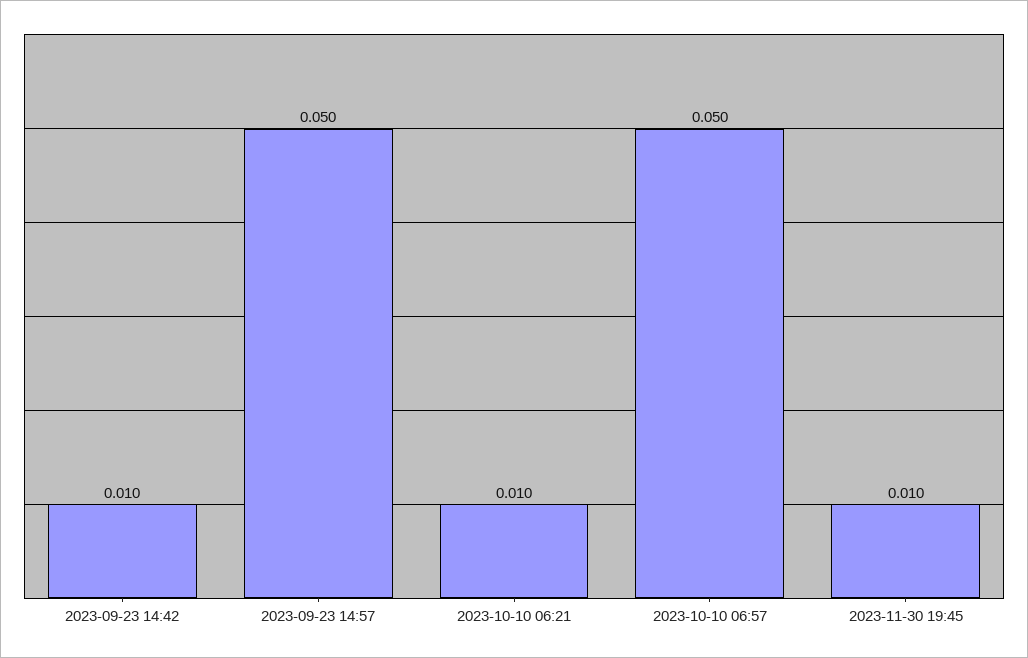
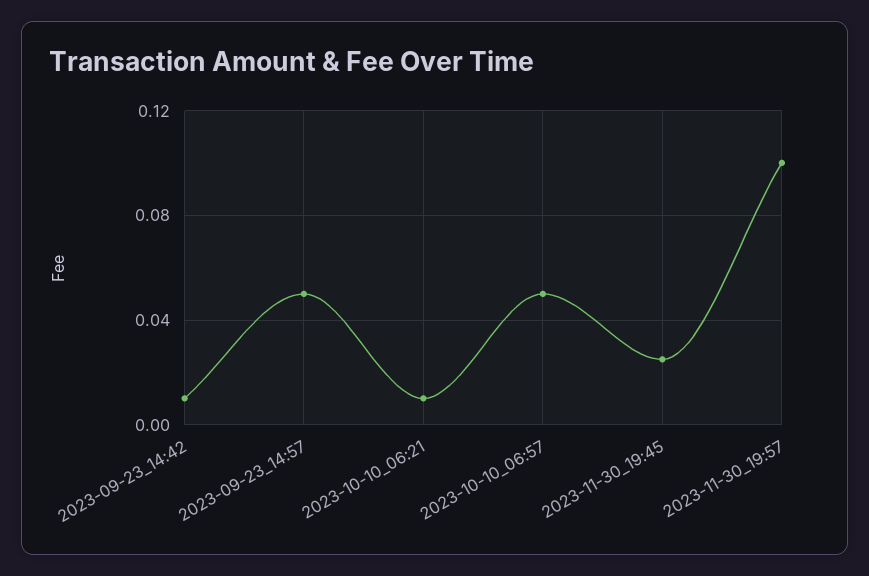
2023-11-30 19:45: 0.01 -> 0.025
2023-11-30_19:57: none -> 0.1

